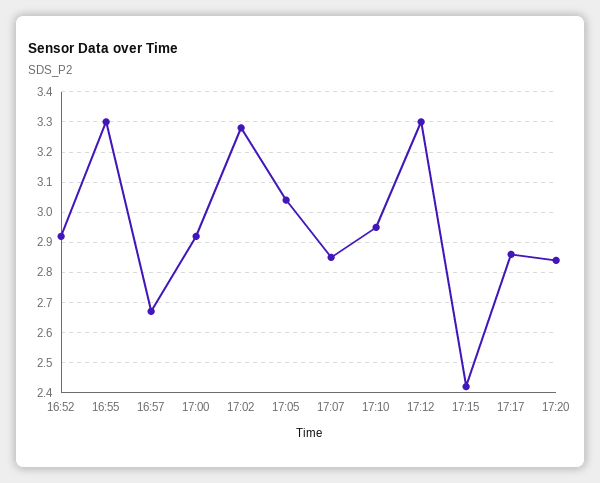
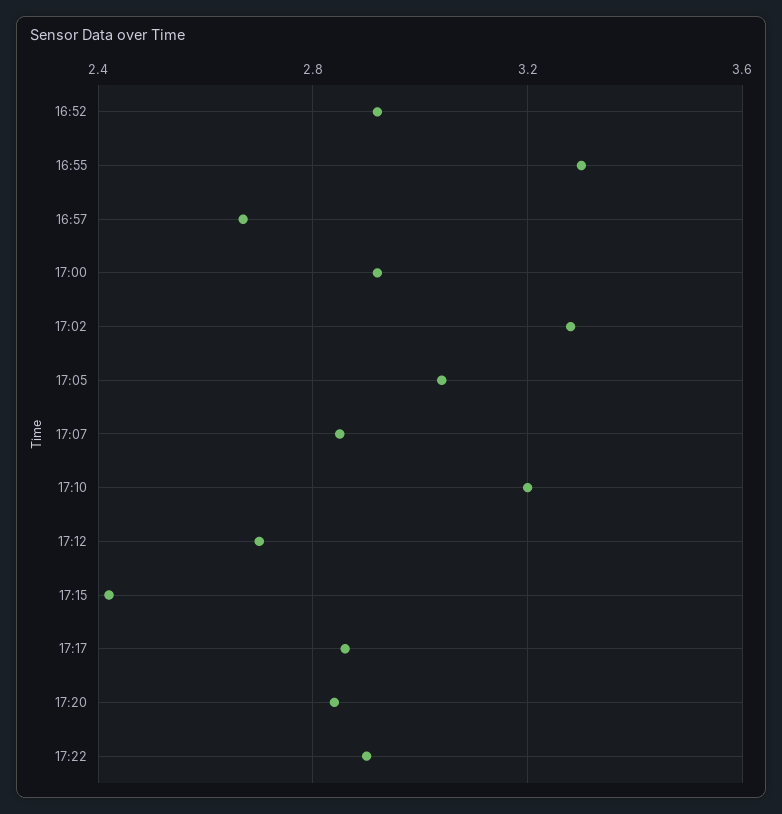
17:10: 2.95 -> 3.2
17:12: 3.3 -> 2.7
17:22: none -> 2.9

